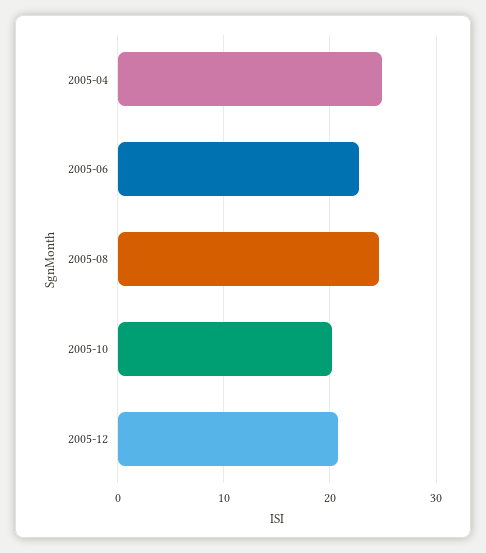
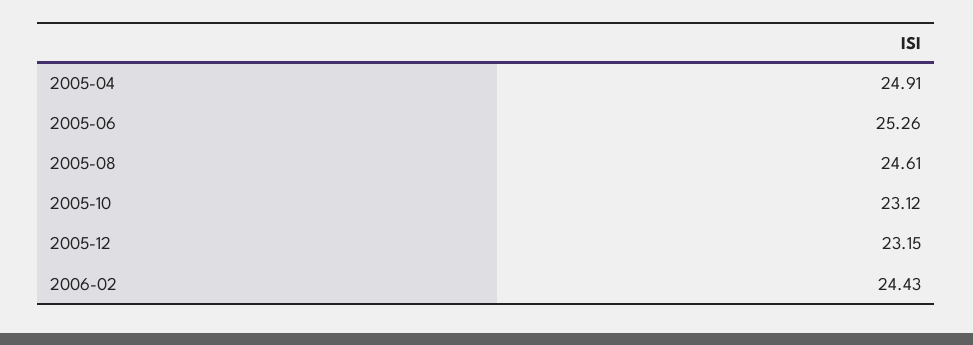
2005-06: 23 -> 25.26
2005-10: 20 -> 23.12
2005-12: 21 -> 23.15
2006-02: none -> 24.43

